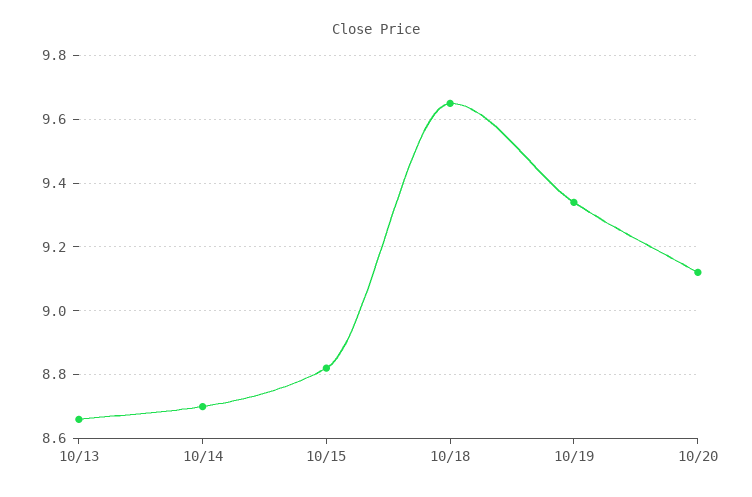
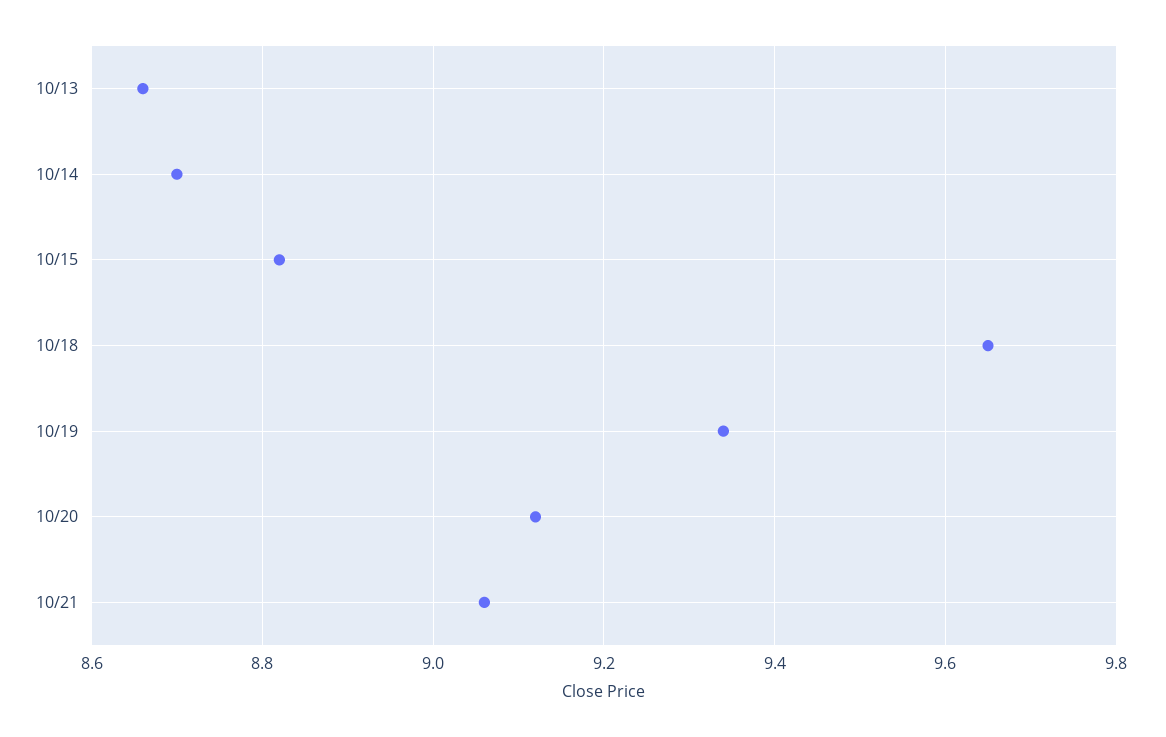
10/21: none -> 9.05

